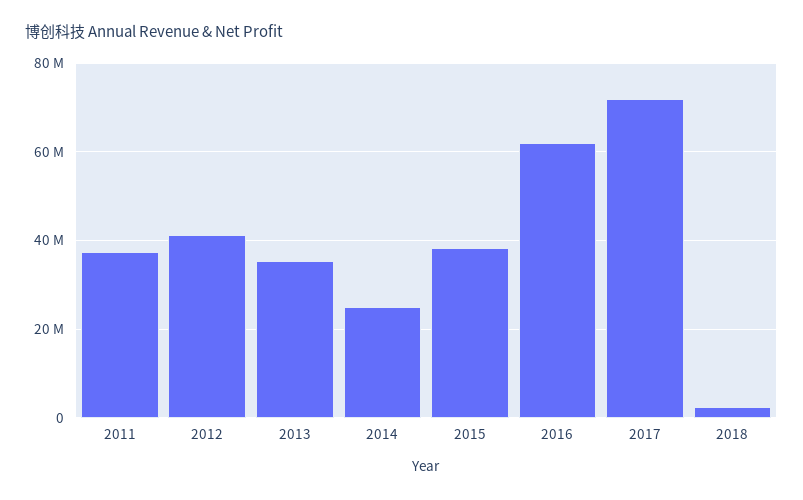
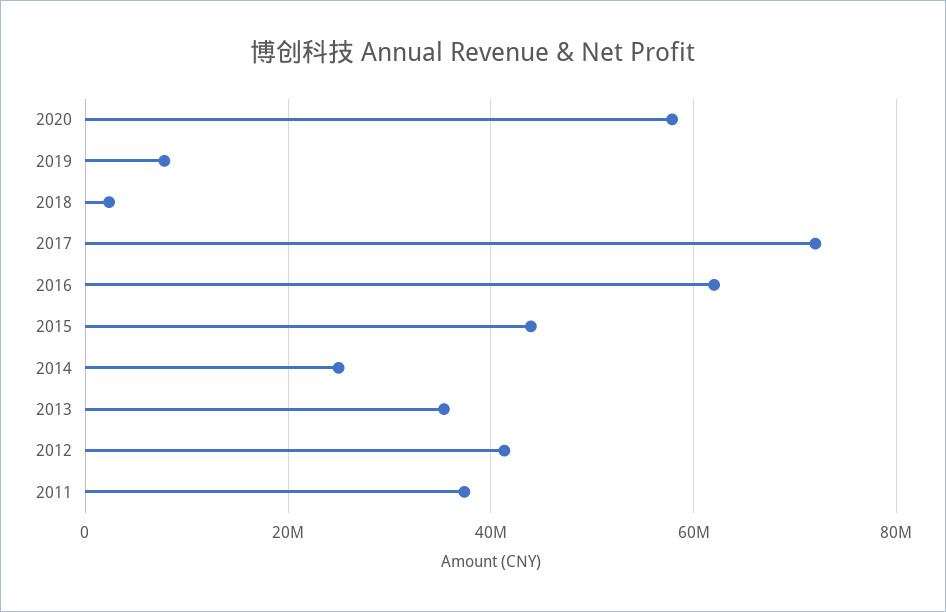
2015: 38000000 -> 44000000
2020: none -> 58000000
2019: none -> 8000000

